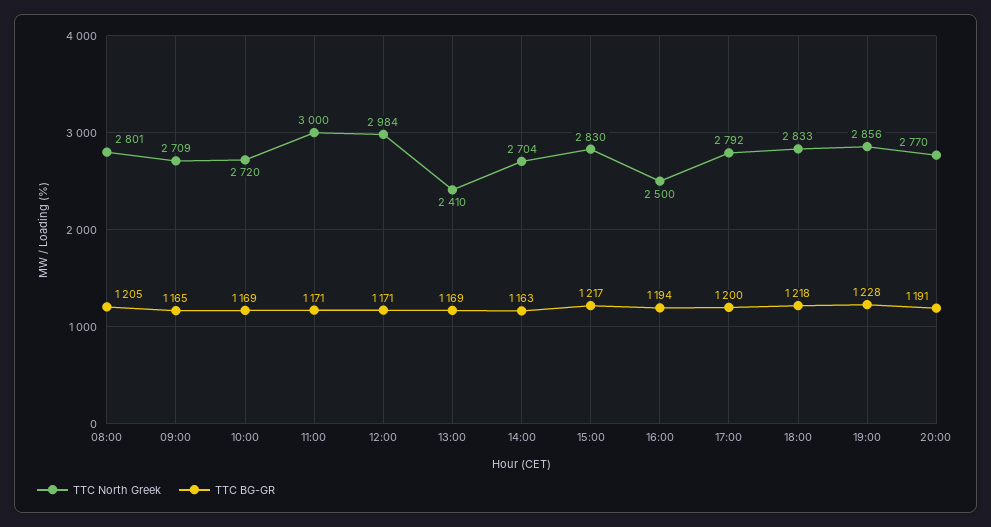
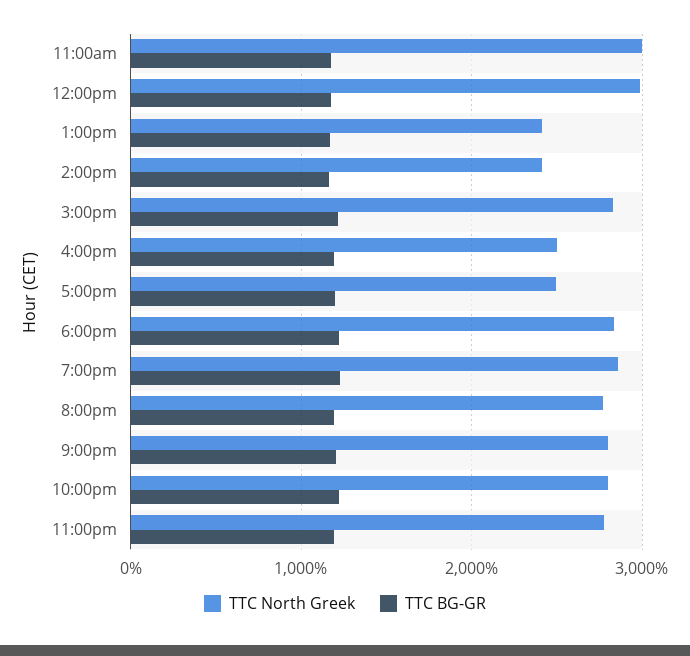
TTC North Greek, 08:00: 2801 -> none
TTC BG-GR, 08:00: 1205 -> none
TTC North Greek, 09:00: 2709 -> none
TTC BG-GR, 09:00: 1165 -> none
TTC North Greek, 10:00: 2720 -> none
TTC BG-GR, 10:00: 1169 -> none
TTC North Greek, 14:00: 2704 -> 2400
TTC North Greek, 17:00: 2792 -> 2500
TTC North Greek, 9:00pm: none -> 2800
TTC BG-GR, 9:00pm: none -> 1200
TTC North Greek, 10:00pm: none -> 2800
TTC BG-GR, 10:00pm: none -> 1200
TTC North Greek, 11:00pm: none -> 2800
TTC BG-GR, 11:00pm: none -> 1200

